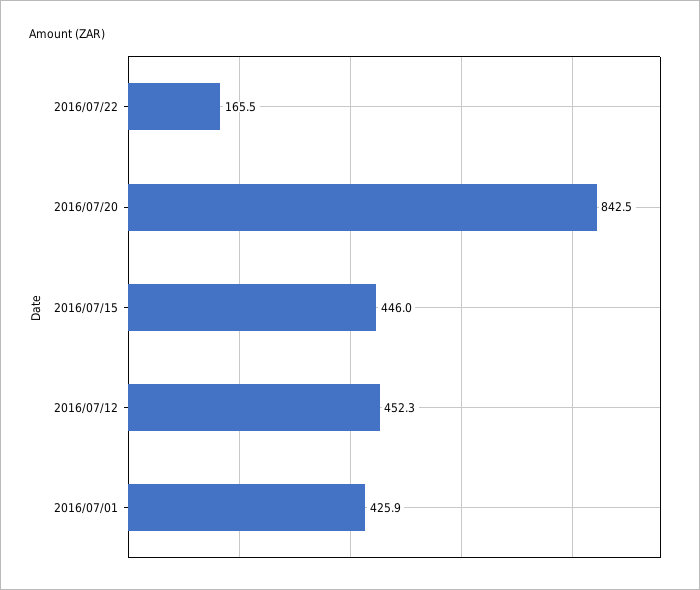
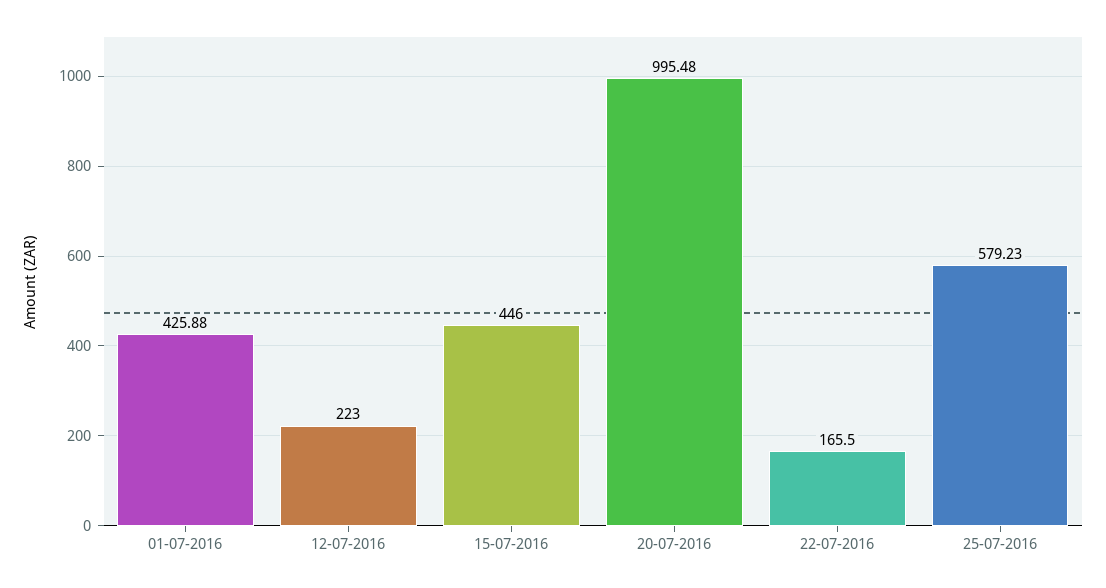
2016/07/20: 842.5 -> 995.48
2016/07/12: 452.3 -> 223
25-07-2016: none -> 579.23

